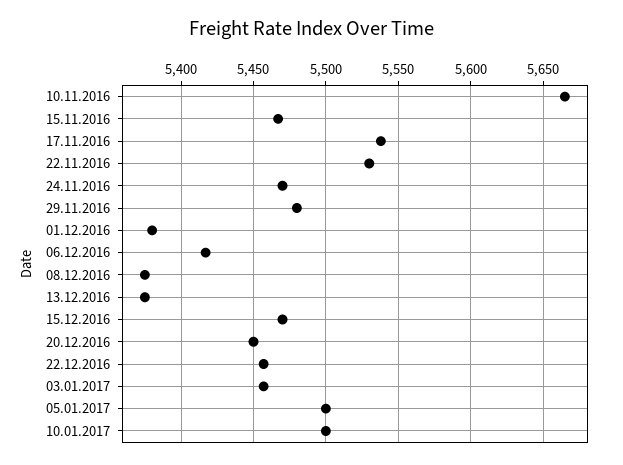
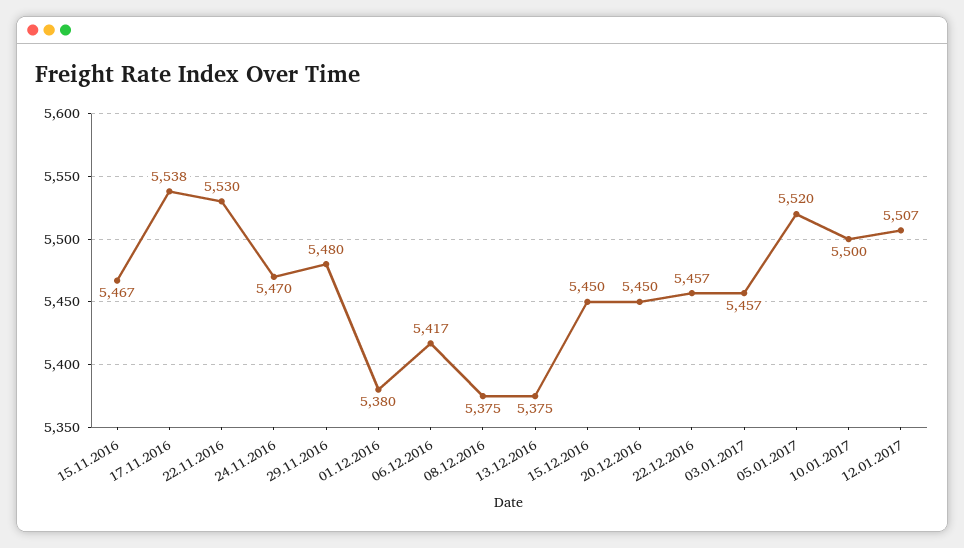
10.11.2016: 5665 -> none
15.12.2016: 5470 -> 5450
05.01.2017: 5500 -> 5520
12.01.2017: none -> 5507

